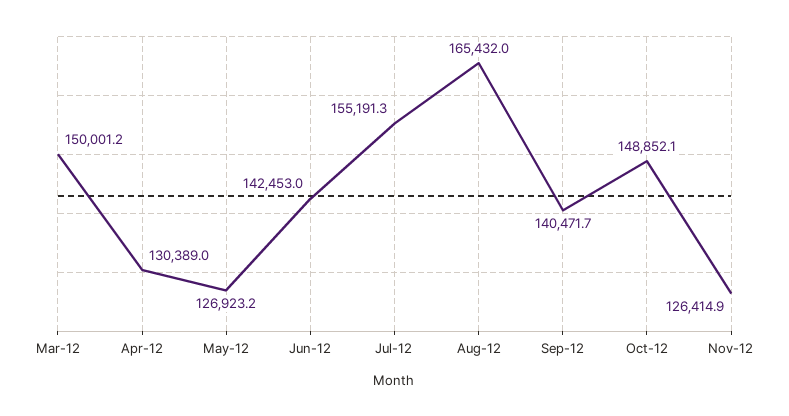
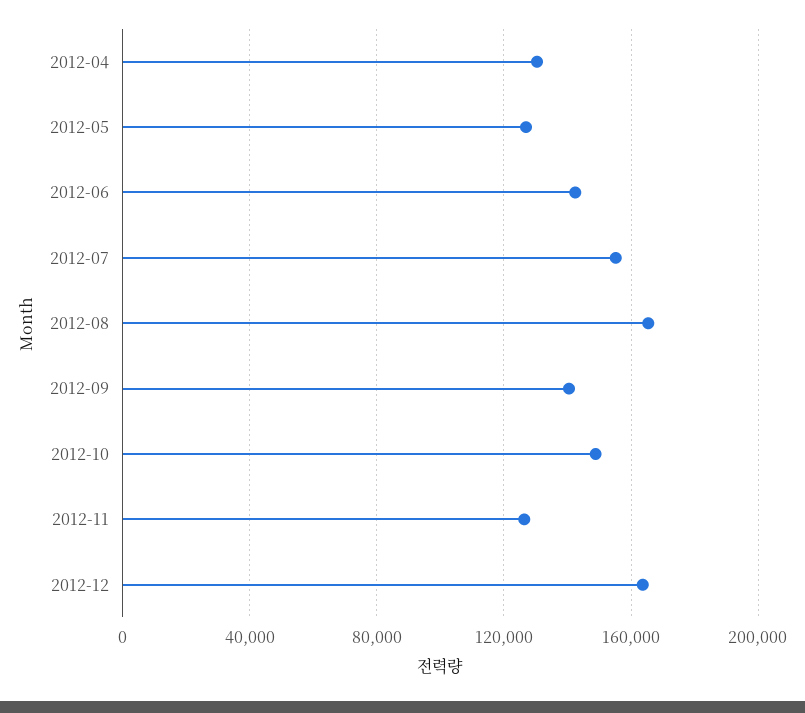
Mar-12: 150001.2 -> none
2012-12: none -> 165000

